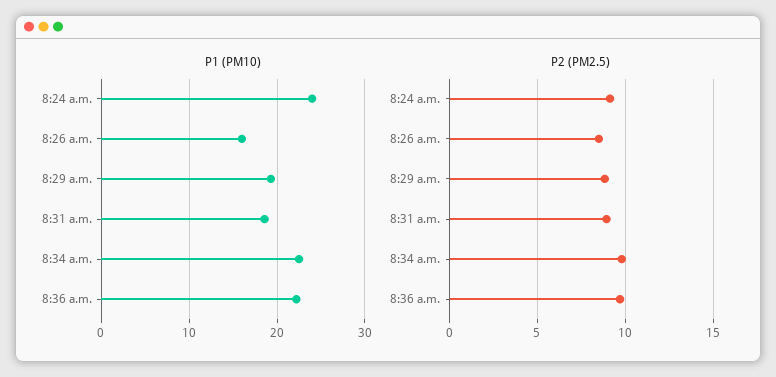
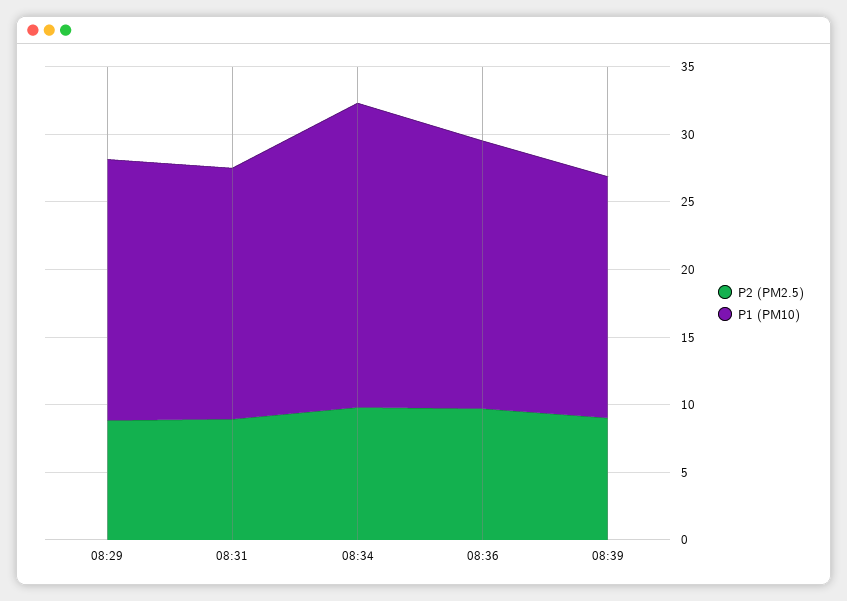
P1 (PM10), 8:24 a.m.: 24 -> none
P1 (PM10), 8:26 a.m.: 16 -> none
P1 (PM10), 8:36 a.m.: 22 -> 20
P2 (PM2.5), 8:24 a.m.: 9 -> none
P2 (PM2.5), 8:26 a.m.: 8.5 -> none
P2 (PM2.5), 08:39: none -> 9
P1 (PM10), 08:39: none -> 18

